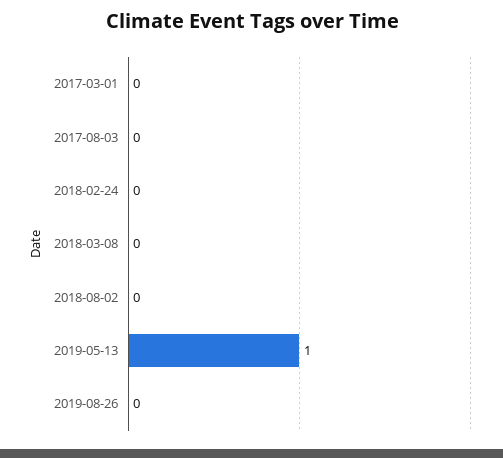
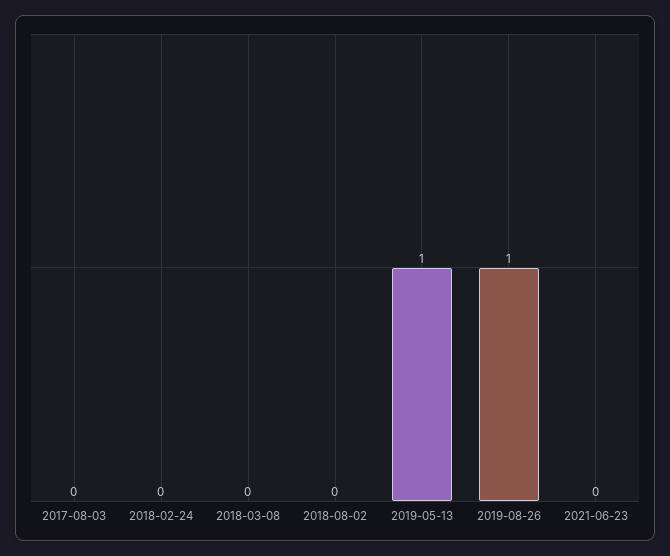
2017-03-01: 0 -> none
2019-08-26: 0 -> 1
2021-06-23: none -> 0

